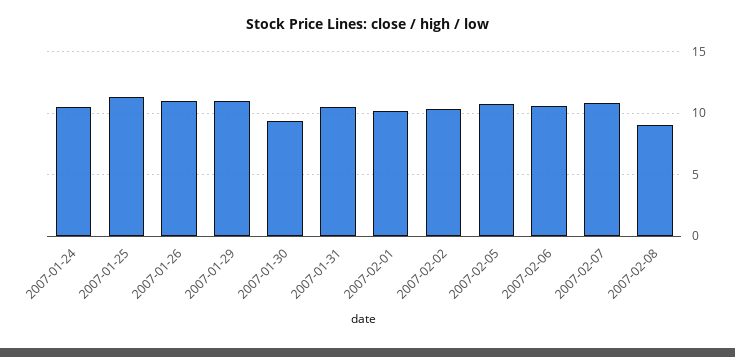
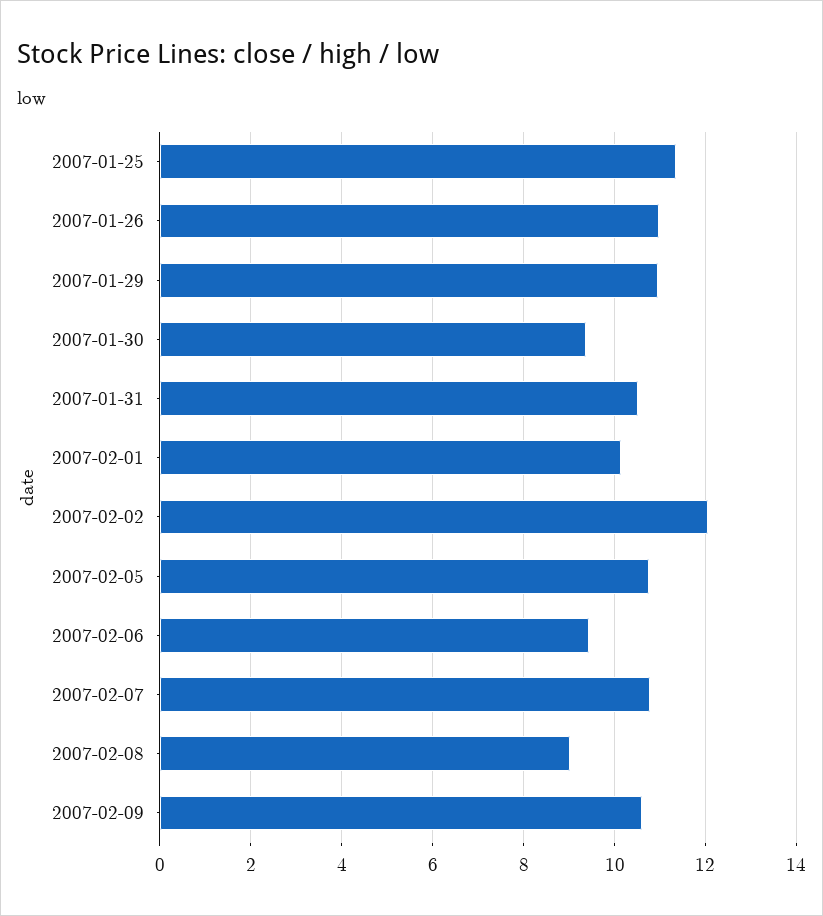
2007-01-24: 10.5 -> none
2007-02-02: 10.5 -> 12
2007-02-06: 10.5 -> 9.4
2007-02-09: none -> 10.6

